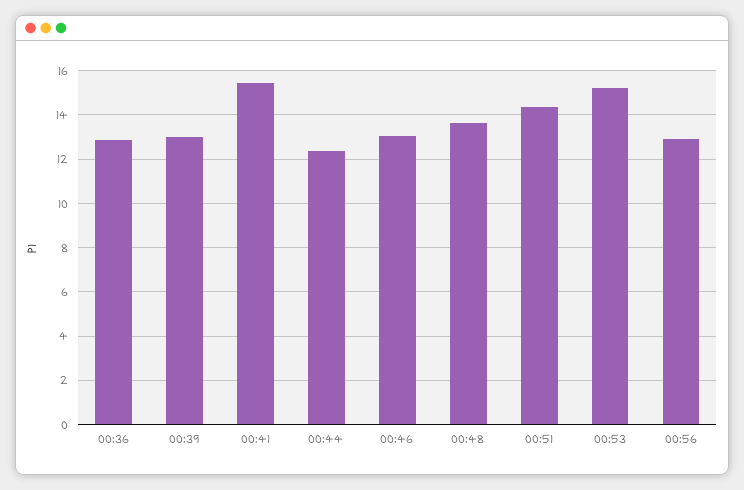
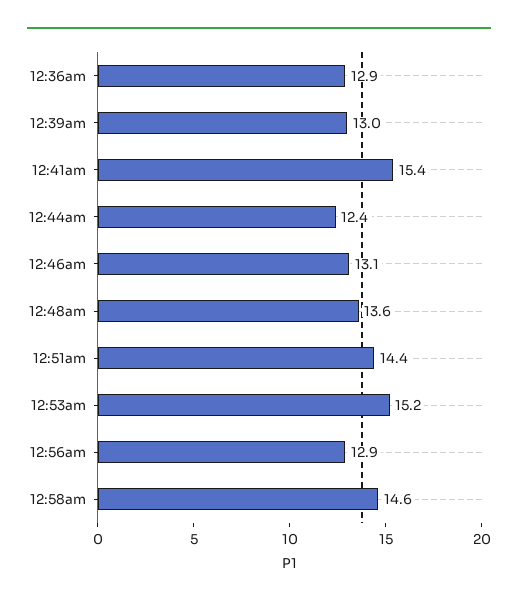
12:58am: none -> 14.6

